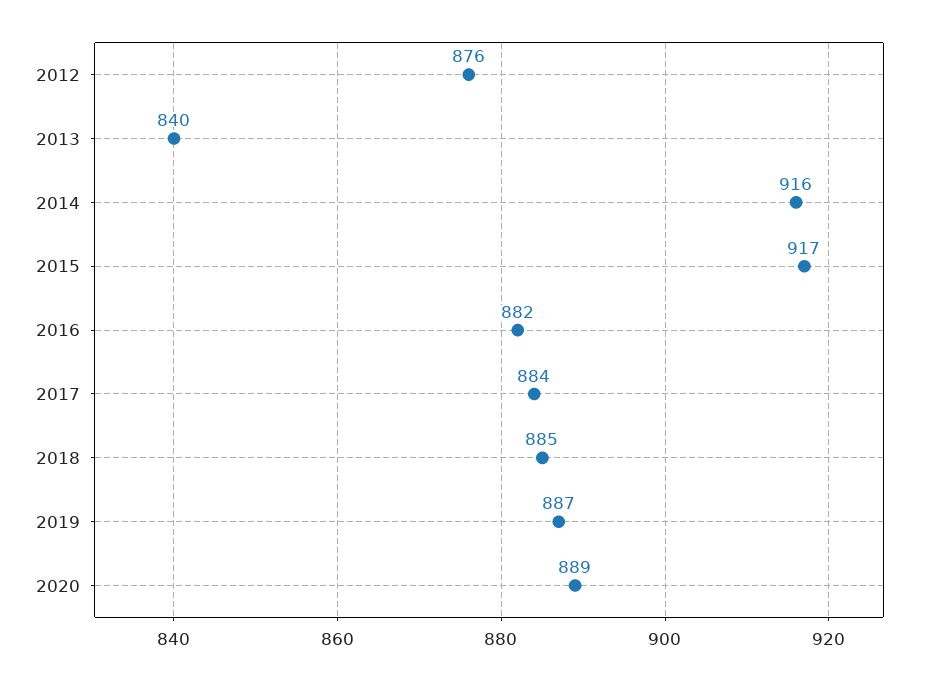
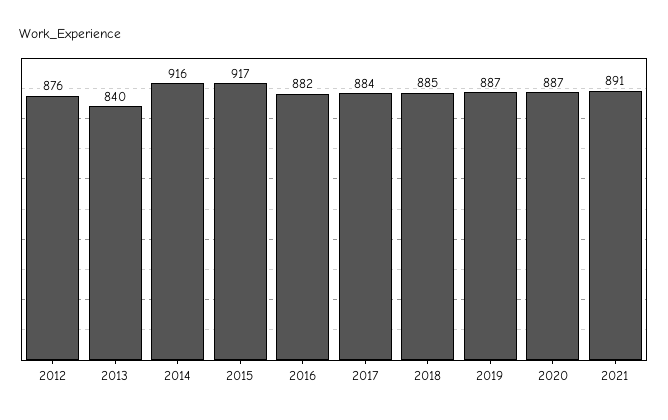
2020: 889 -> 887
2021: none -> 891

